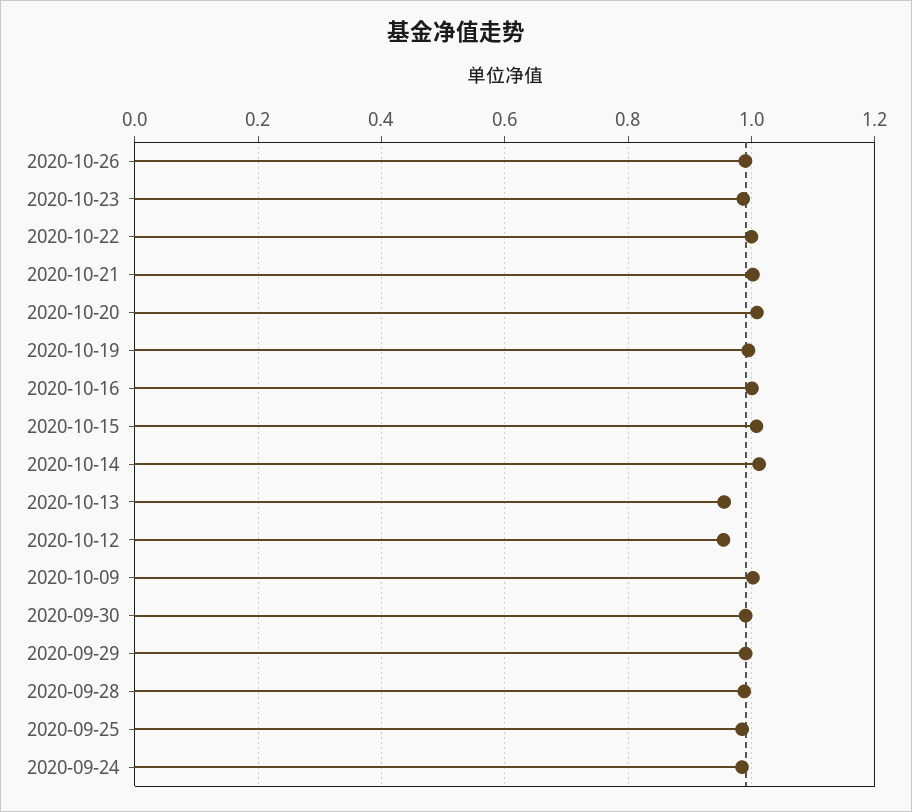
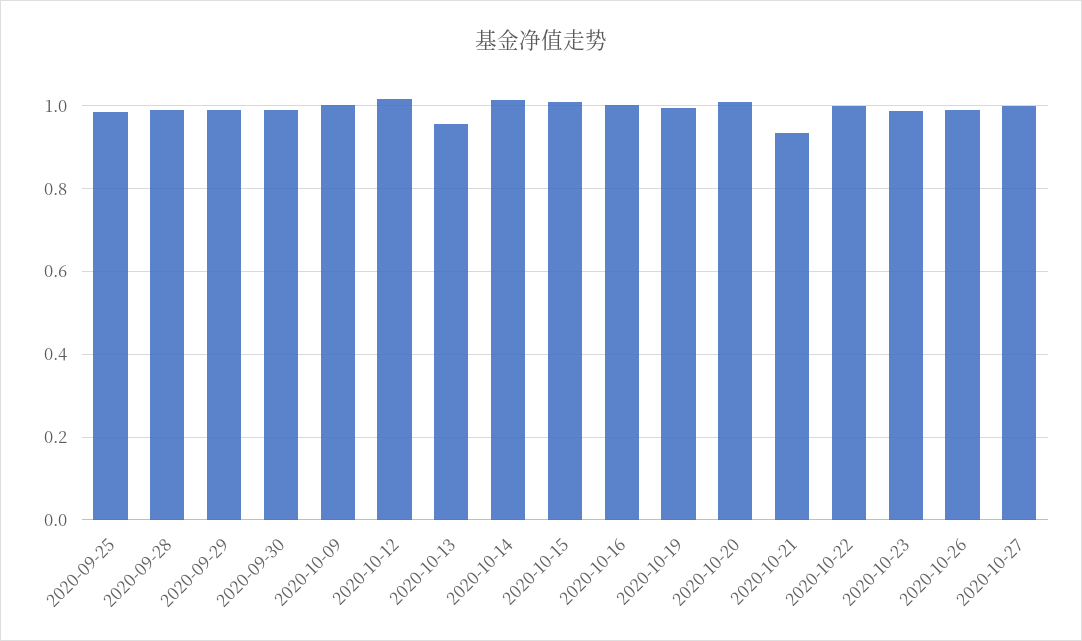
2020-10-21: 1 -> 0.94
2020-10-12: 0.96 -> 1.02
2020-09-24: 0.98 -> none
2020-10-27: none -> 1

